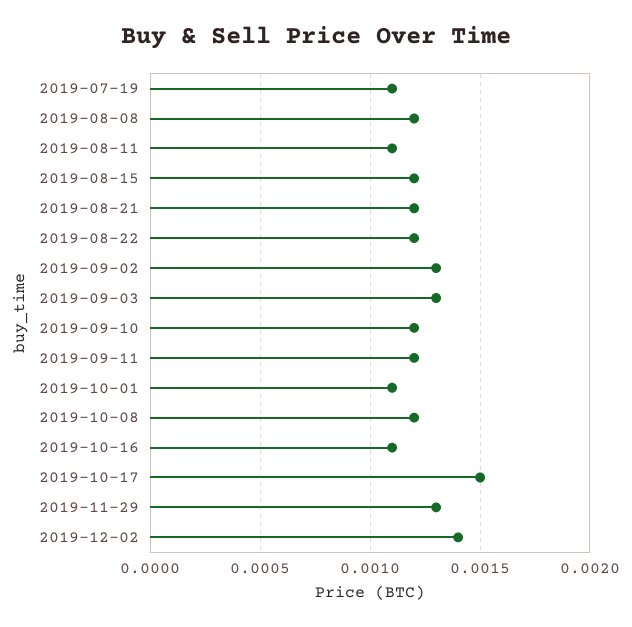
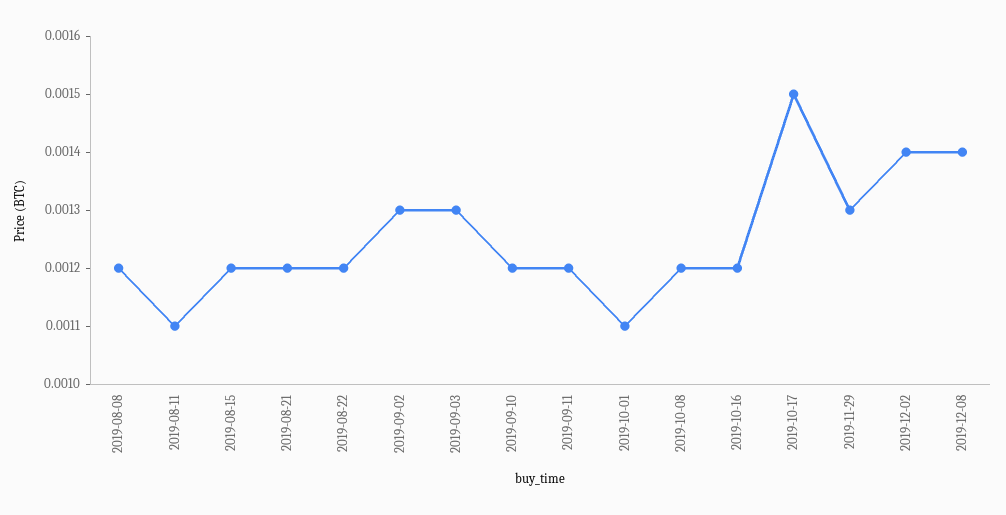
2019-07-19: 0.0011 -> none
2019-10-16: 0.0011 -> 0.0012
2019-12-08: none -> 0.0014

